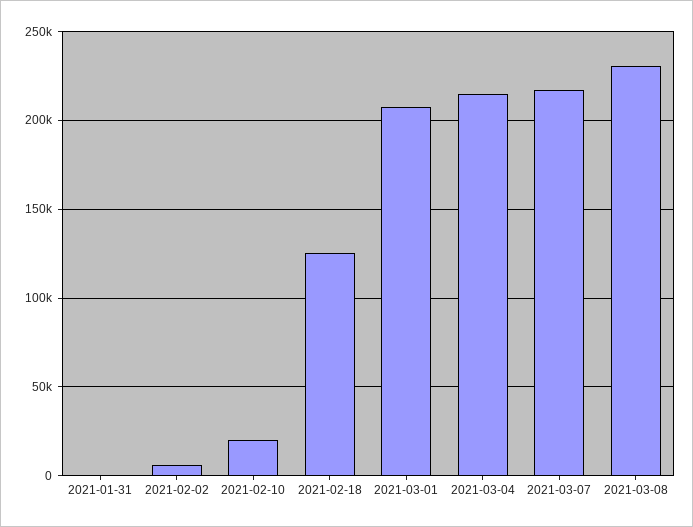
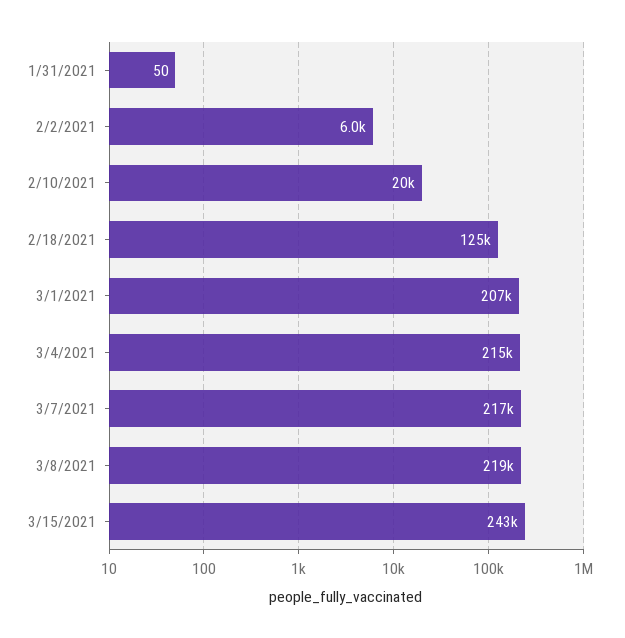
2021-03-08: 230000 -> 219000
3/15/2021: none -> 243000

